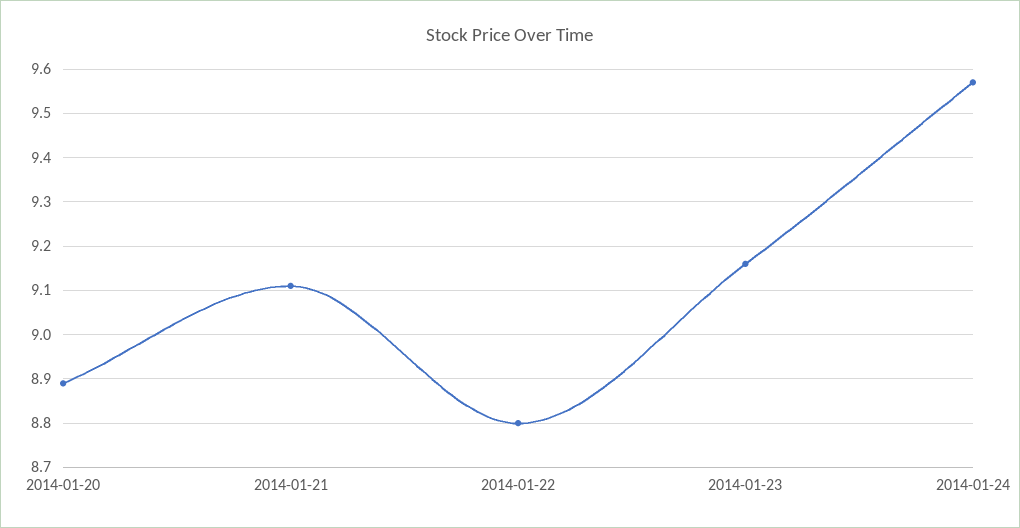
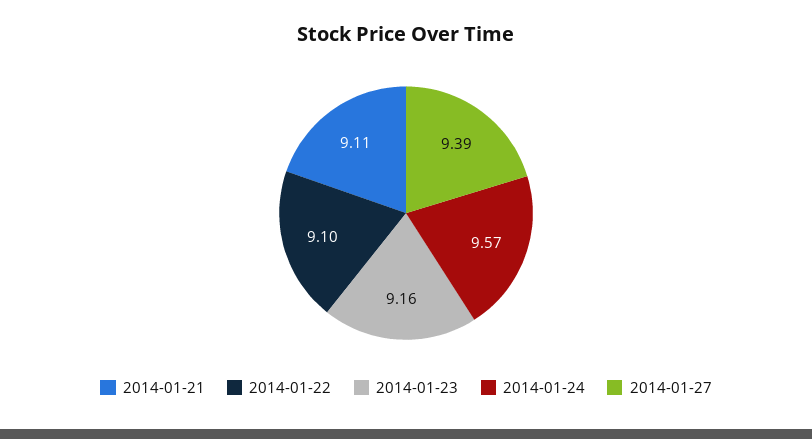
2014-01-20: 8.9 -> none
2014-01-22: 8.8 -> 9.1
2014-01-27: none -> 9.39

